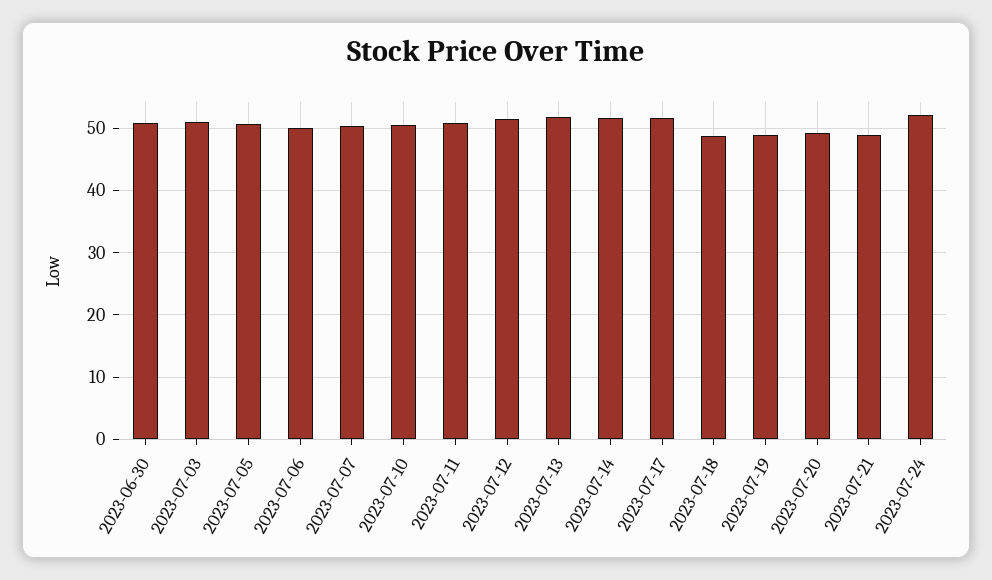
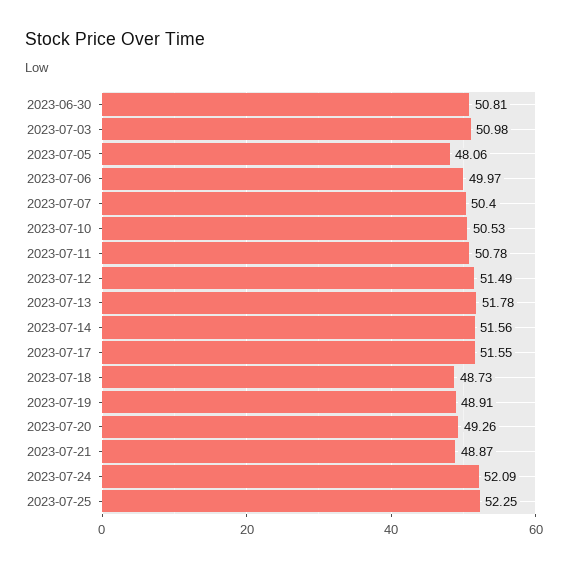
2023-07-05: 51 -> 48.06
2023-07-25: none -> 52.25

